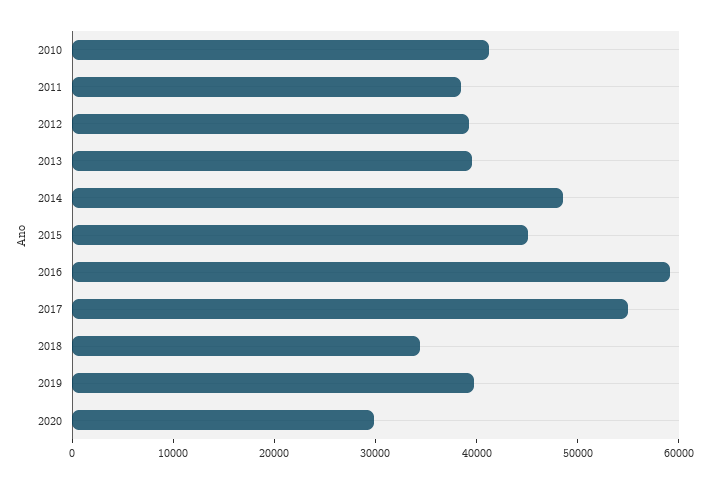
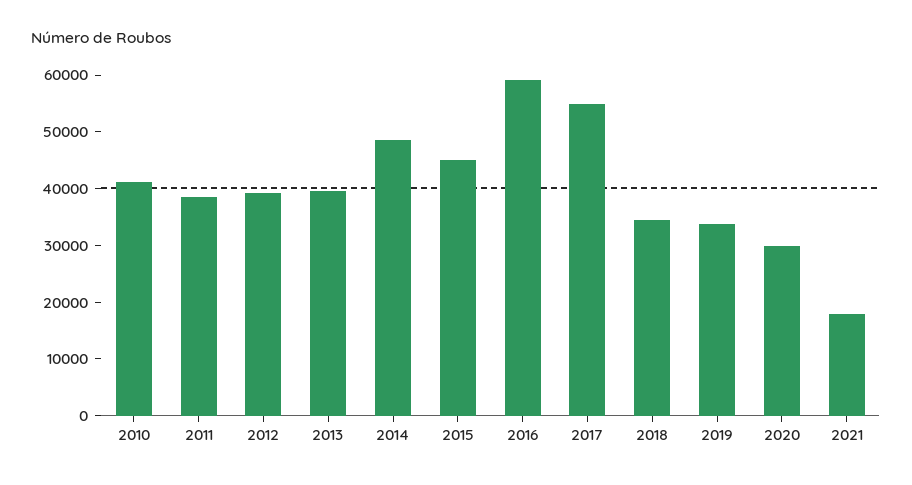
2019: 40000 -> 34000
2021: none -> 18000

